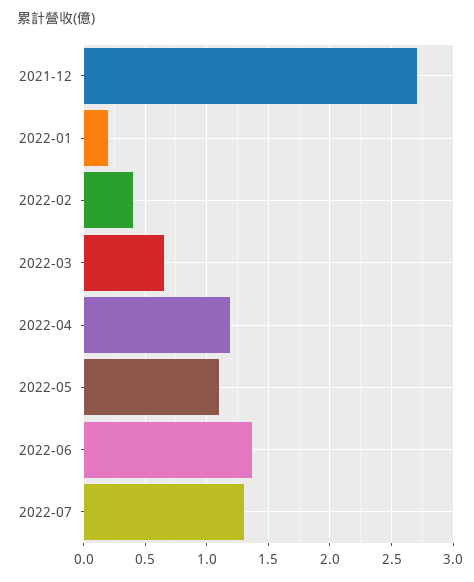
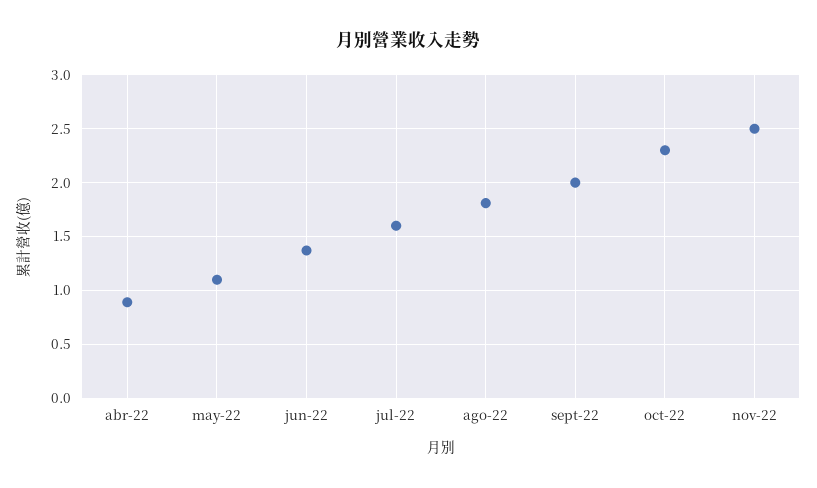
2021-12: 2.7 -> none
2022-01: 0.2 -> none
2022-02: 0.4 -> none
2022-03: 0.65 -> none
2022-04: 1.2 -> 0.9
2022-07: 1.3 -> 1.6
ago-22: none -> 1.8
sept-22: none -> 2
oct-22: none -> 2.3
nov-22: none -> 2.5

